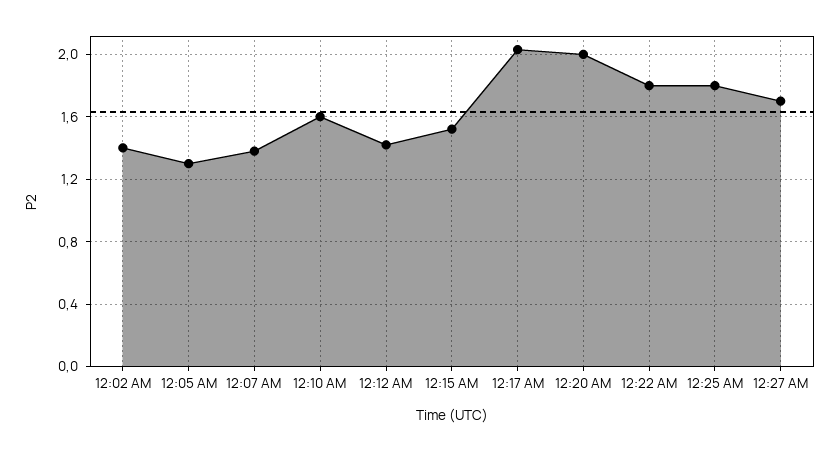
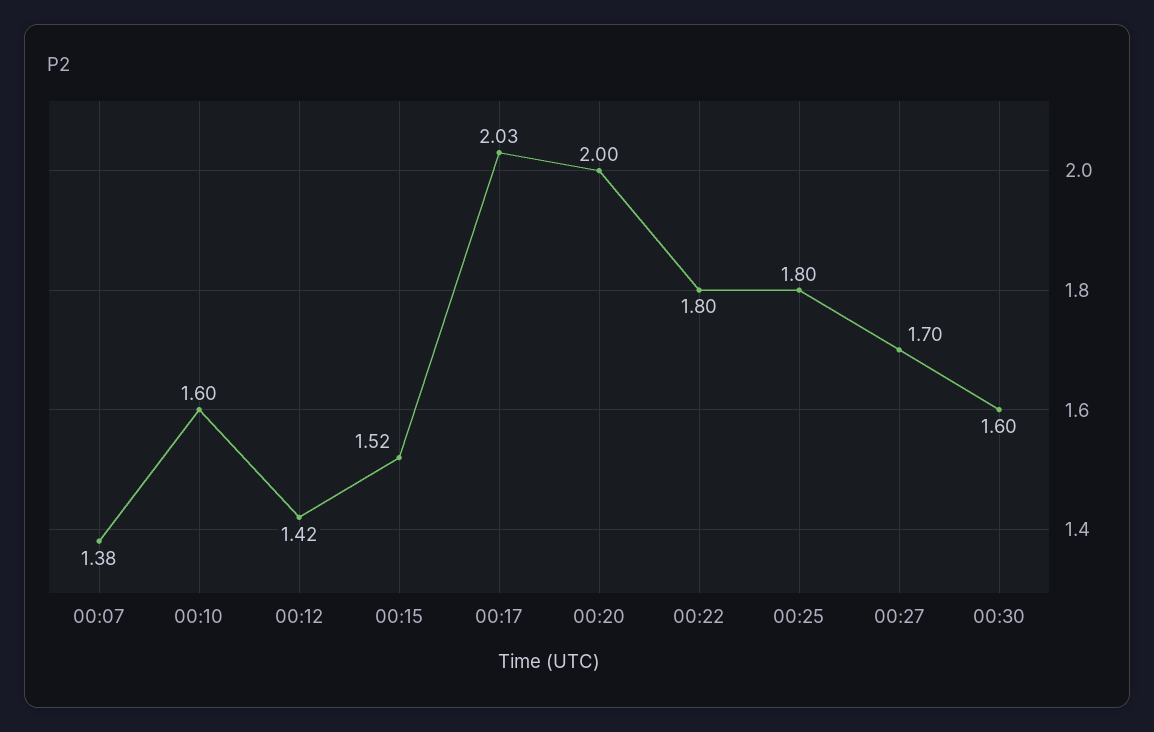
12:02 AM: 1.4 -> none
12:05 AM: 1.3 -> none
00:30: none -> 1.6

